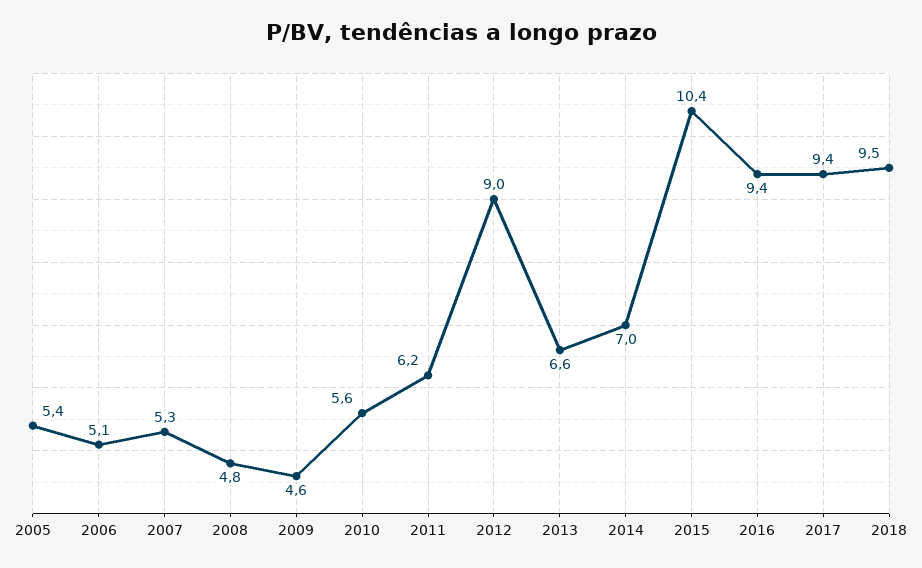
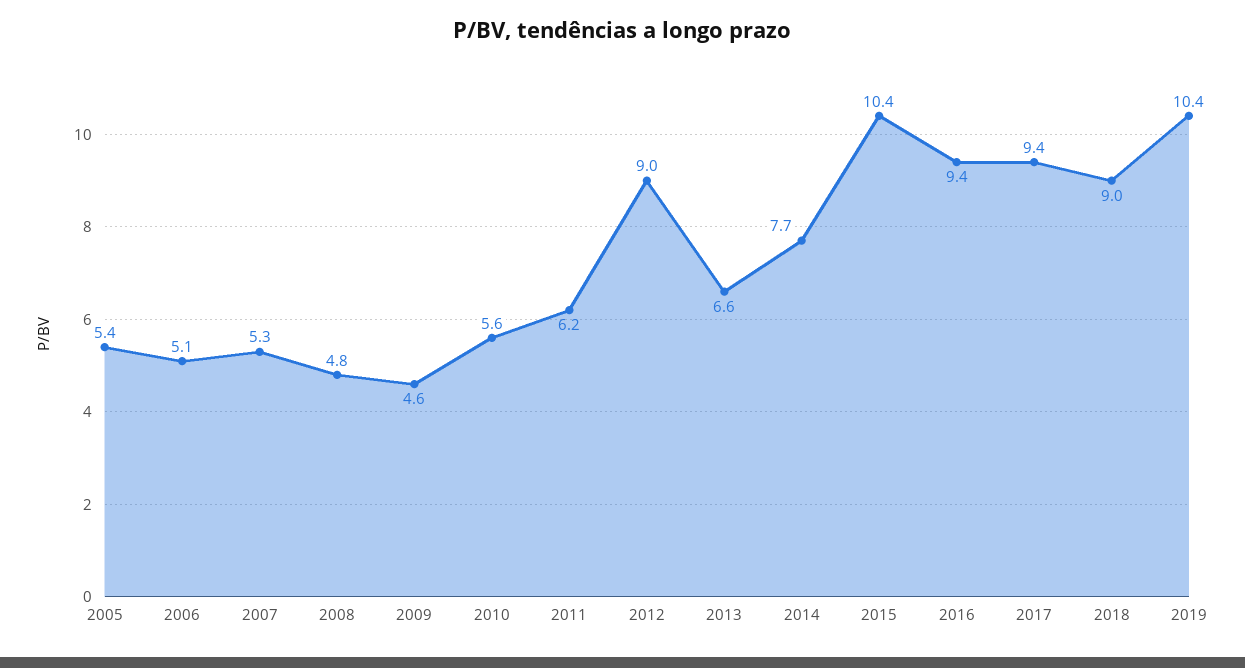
2014: 7 -> 7.7
2018: 9.5 -> 9
2019: none -> 10.4

